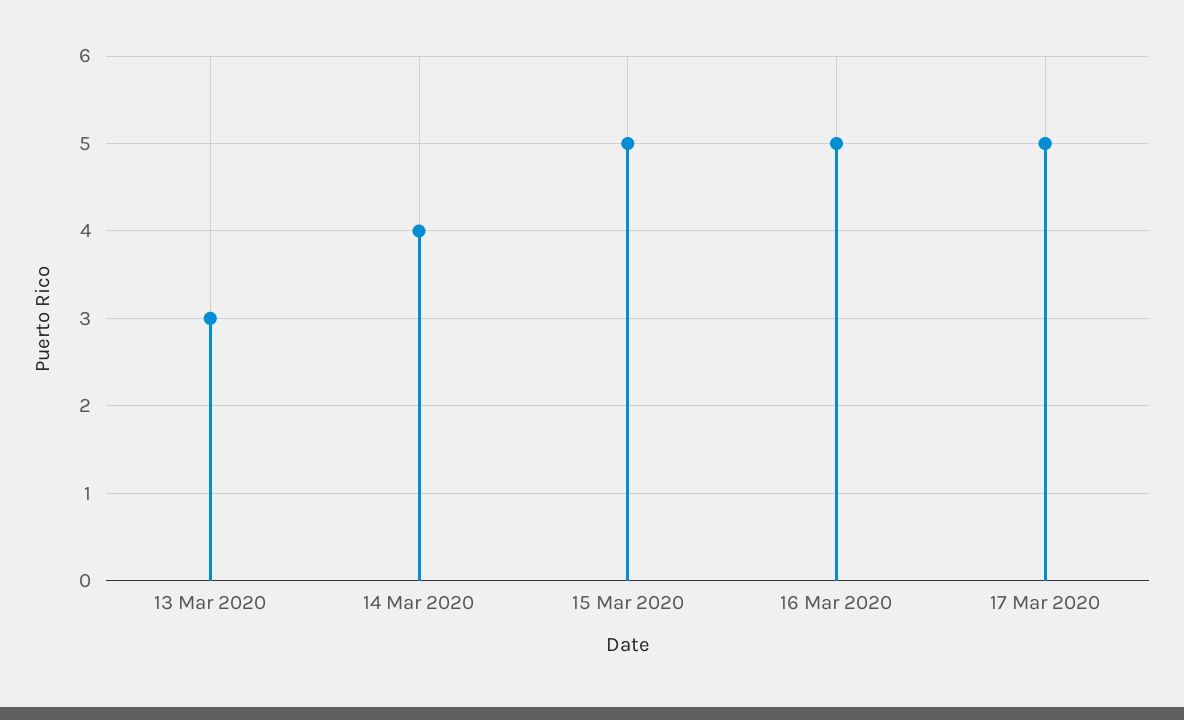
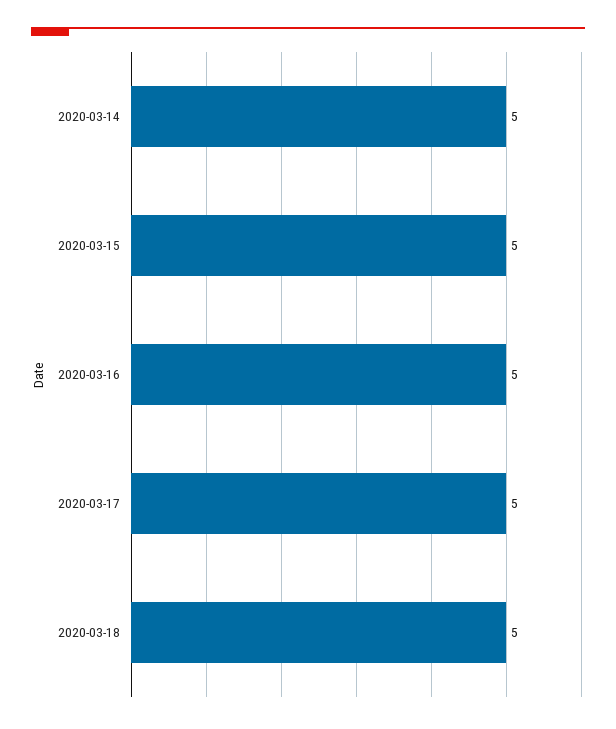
13 Mar 2020: 3 -> none
14 Mar 2020: 4 -> 5
2020-03-18: none -> 5

